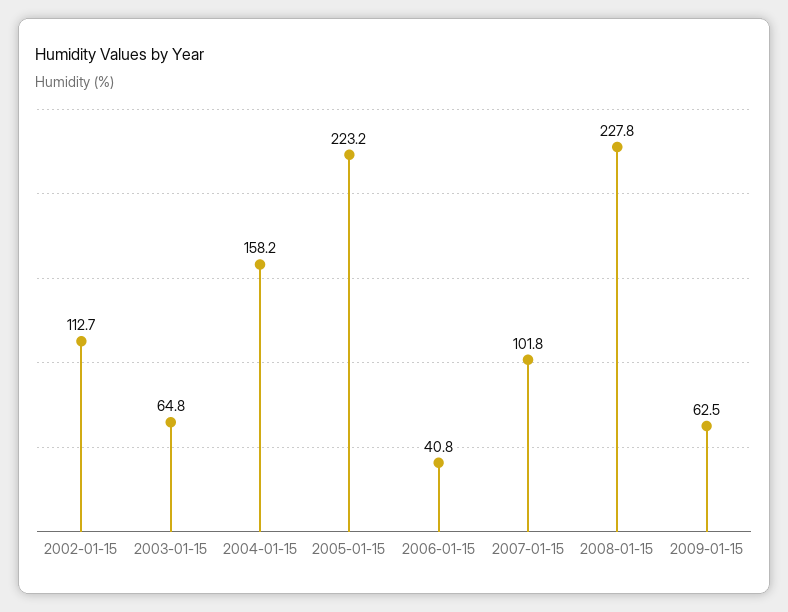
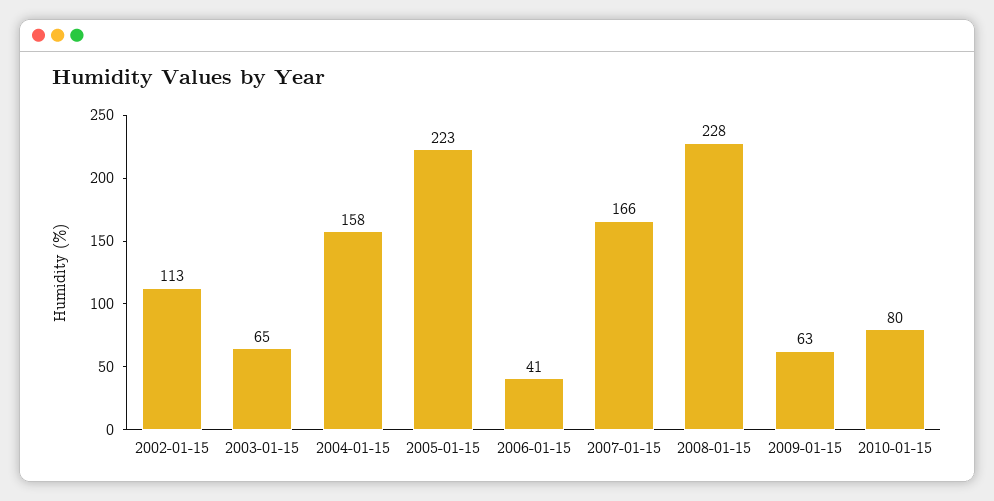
2007-01-15: 101.8 -> 166
2010-01-15: none -> 80

